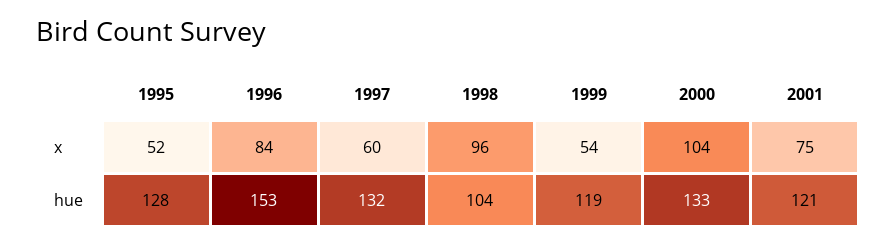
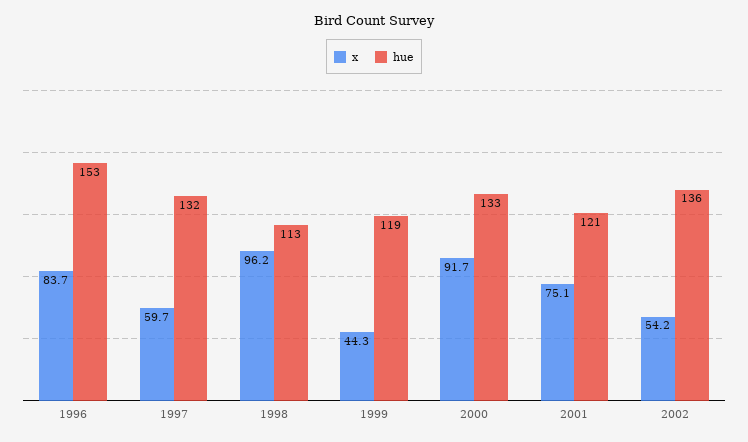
x, 1995: 52 -> none
x, 1999: 54 -> 44.3
x, 2000: 104 -> 91.7
hue, 1995: 128 -> none
hue, 1998: 104 -> 113
x, 2002: none -> 54.2
hue, 2002: none -> 136

